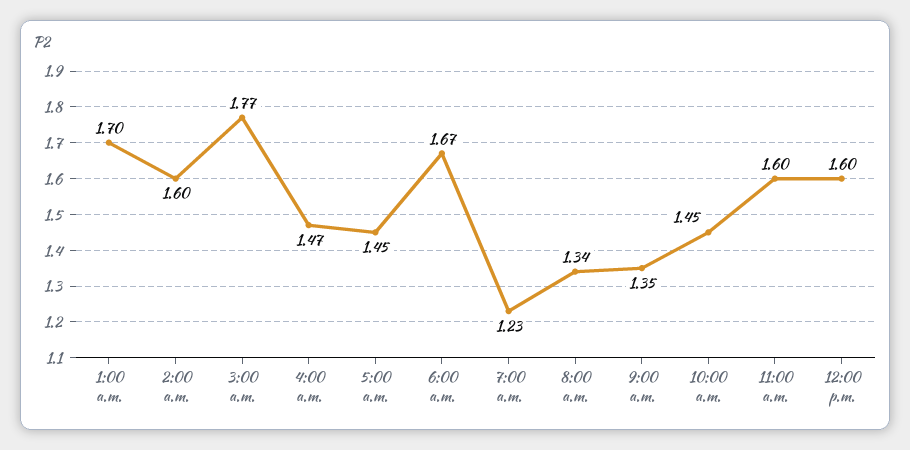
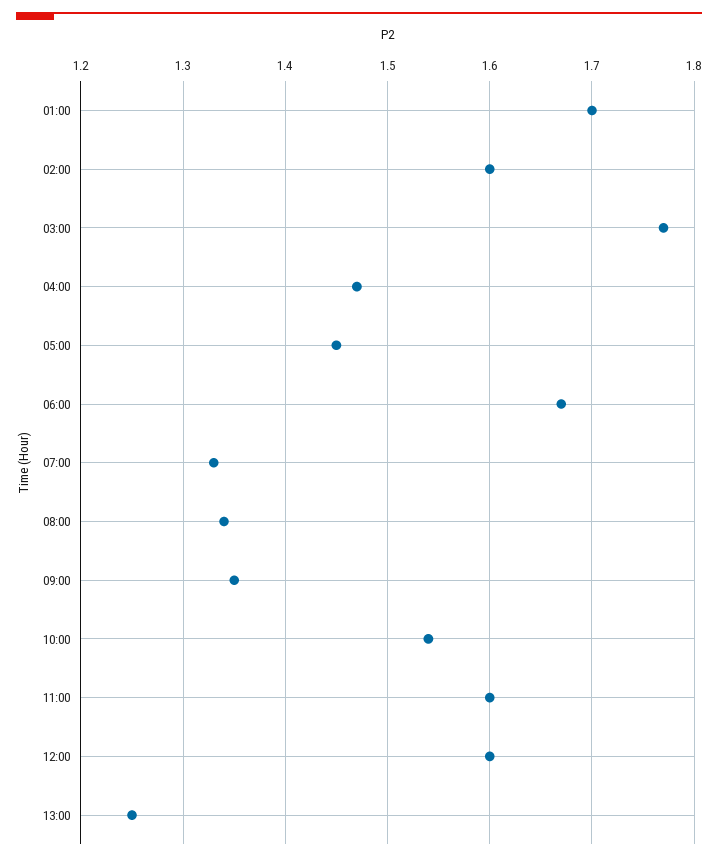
7:00 a.m.: 1.23 -> 1.33
10:00 a.m.: 1.45 -> 1.54
13:00: none -> 1.25

